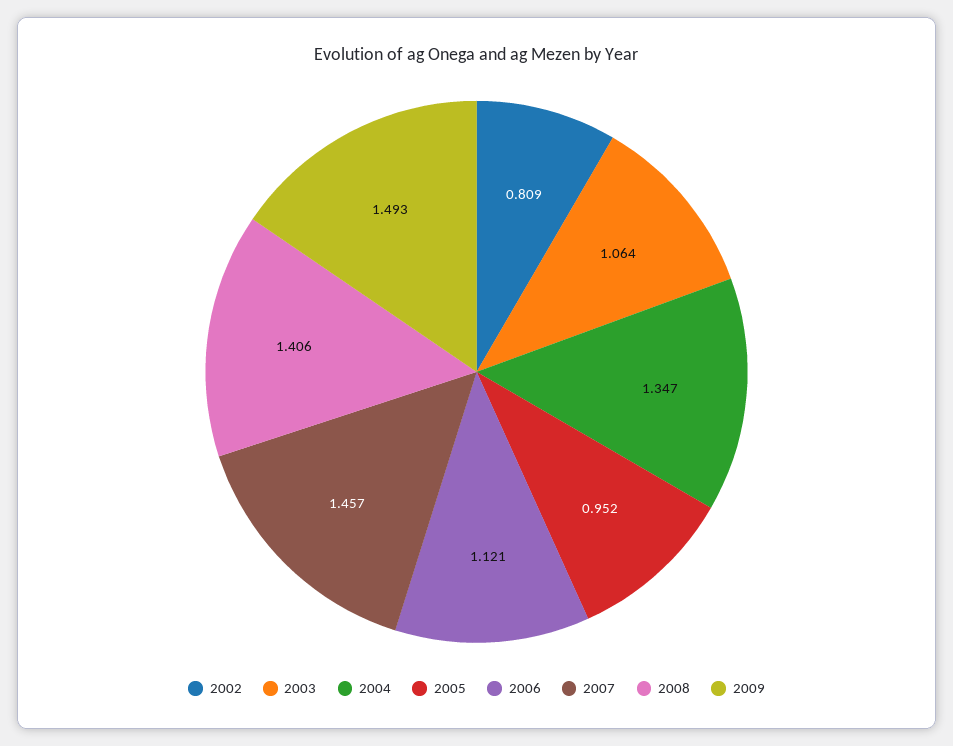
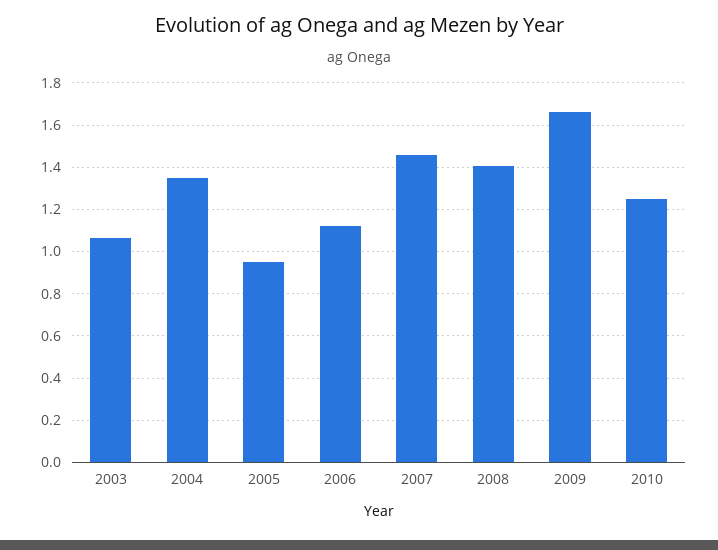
2002: 0.809 -> none
2009: 1.493 -> 1.65
2010: none -> 1.25

